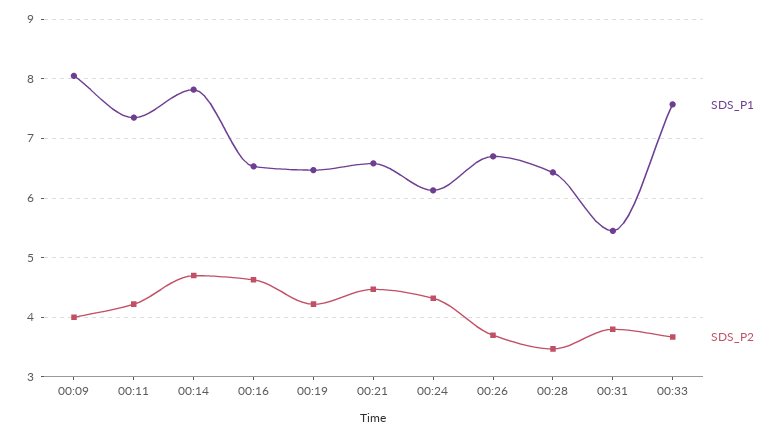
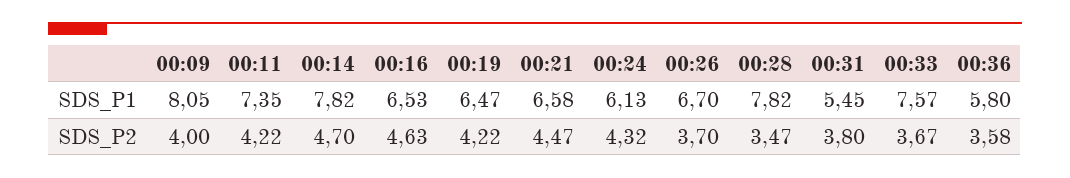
SDS_P1, 00:28: 6.4 -> 7.82
SDS_P1, 00:36: none -> 5.8
SDS_P2, 00:36: none -> 3.58

